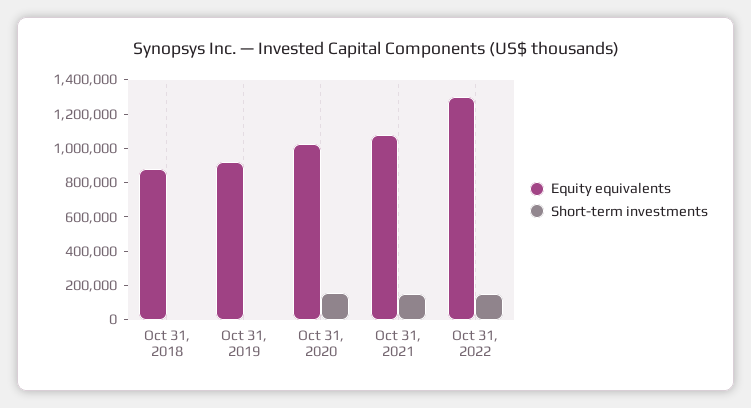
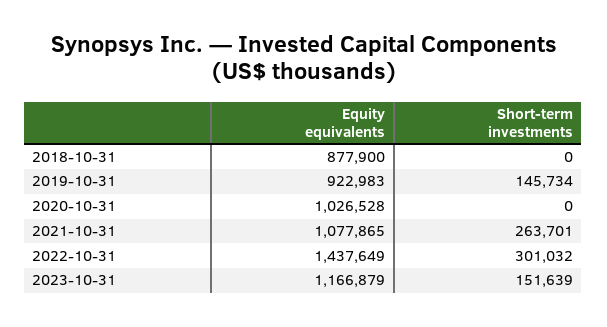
Short-term investments, Oct 31, 2019: 0 -> 145734
Short-term investments, Oct 31, 2020: 150000 -> 0
Short-term investments, Oct 31, 2021: 150000 -> 263701
Equity equivalents, Oct 31, 2022: 1300000 -> 1437649
Short-term investments, Oct 31, 2022: 150000 -> 301032
Equity equivalents, 2023-10-31: none -> 1166879
Short-term investments, 2023-10-31: none -> 151639

